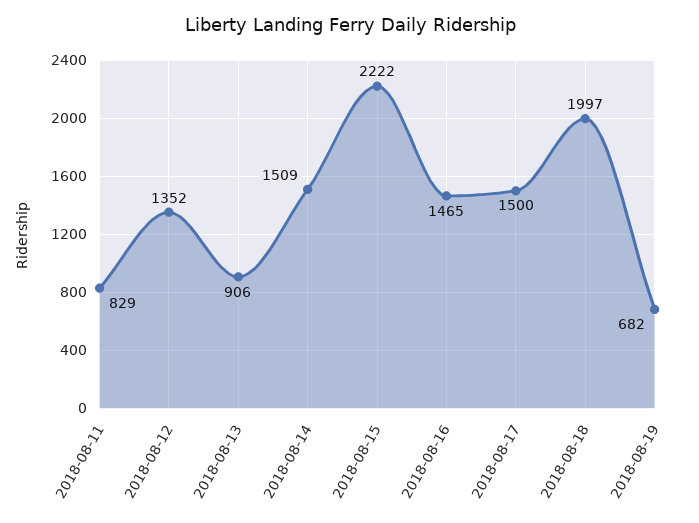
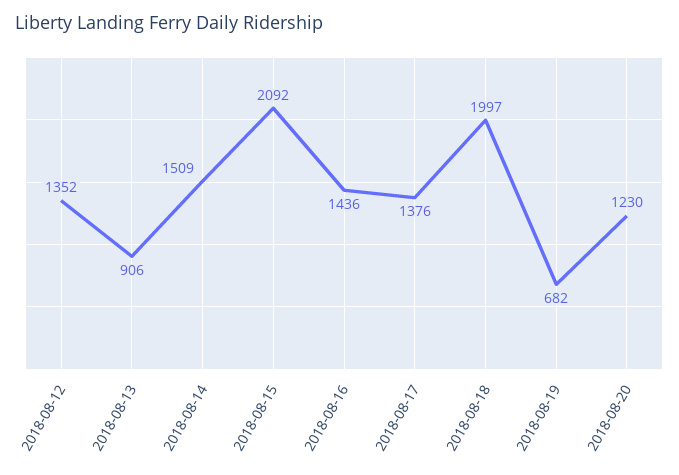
2018-08-11: 829 -> none
2018-08-15: 2222 -> 2092
2018-08-16: 1465 -> 1436
2018-08-17: 1500 -> 1376
2018-08-20: none -> 1230

